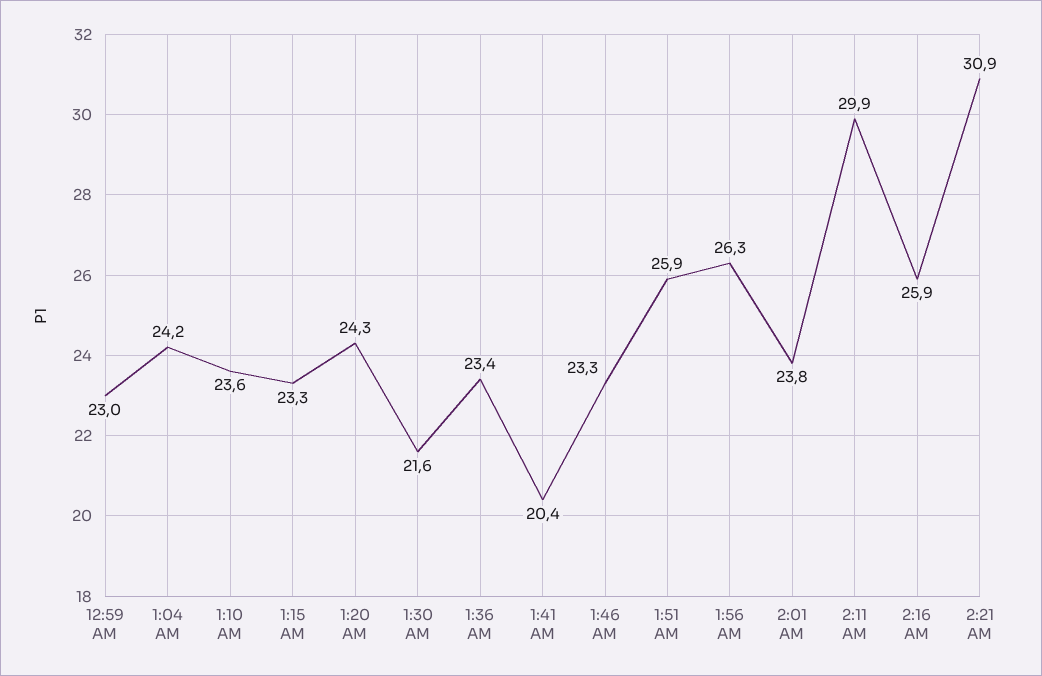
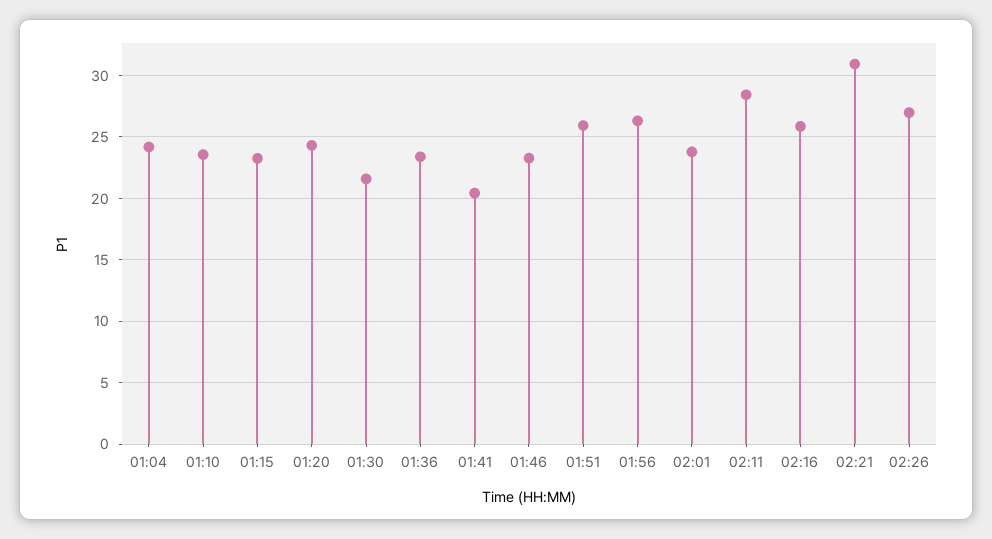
12:59 AM: 23 -> none
2:11 AM: 29.9 -> 28.5
02:26: none -> 27

